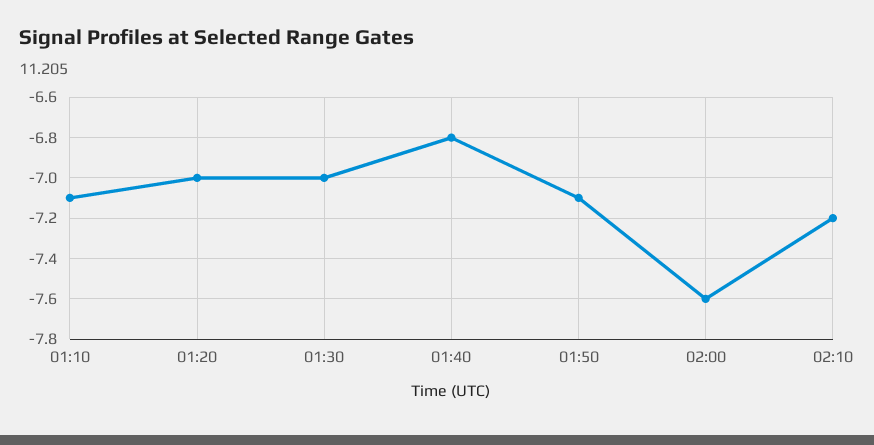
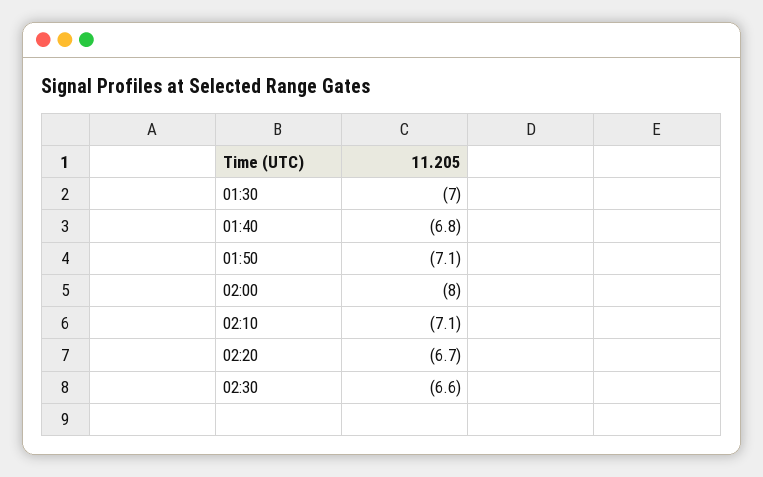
01:10: -7.1 -> none
01:20: -7 -> none
02:00: -7.6 -> -8
02:10: -7.2 -> -7.1
02:20: none -> -6.7
02:30: none -> -6.6

